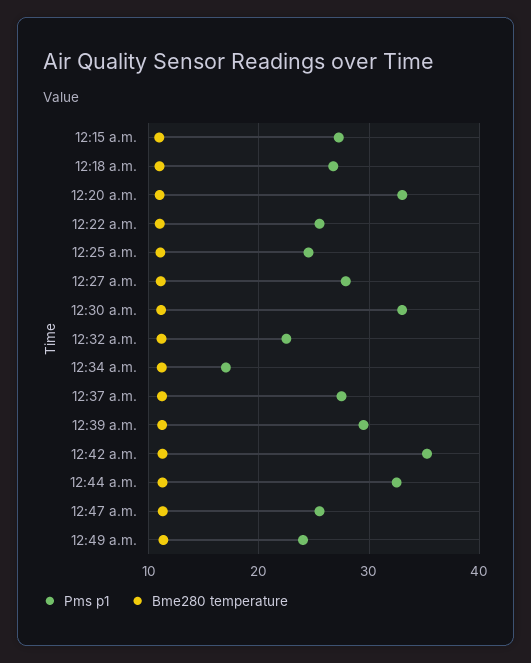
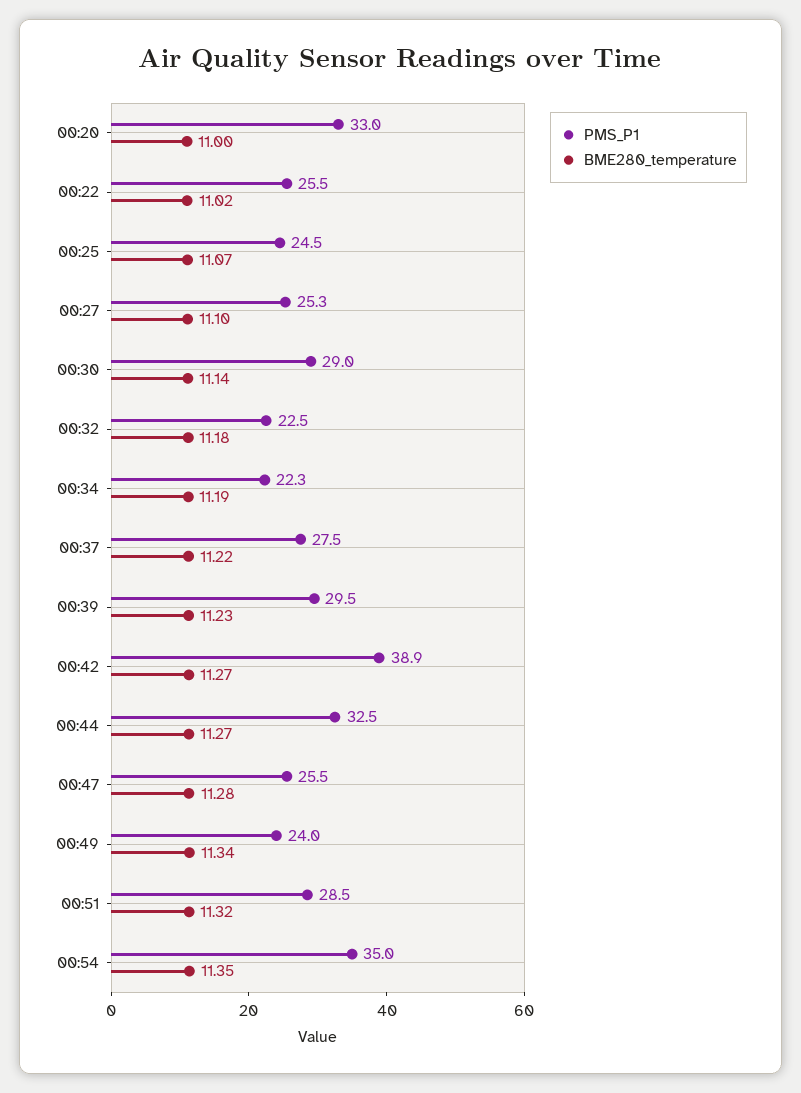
Pms p1, 12:15 a.m.: 27 -> none
Bme280 temperature, 12:15 a.m.: 11 -> none
Pms p1, 12:18 a.m.: 27 -> none
Bme280 temperature, 12:18 a.m.: 11 -> none
Pms p1, 12:27 a.m.: 28 -> 25.3
Pms p1, 12:30 a.m.: 33 -> 29
Pms p1, 12:34 a.m.: 17 -> 22.3
Pms p1, 12:42 a.m.: 35 -> 38.9
Pms p1, 00:51: none -> 28.5
Bme280 temperature, 00:51: none -> 11.32
Pms p1, 00:54: none -> 35
Bme280 temperature, 00:54: none -> 11.35

